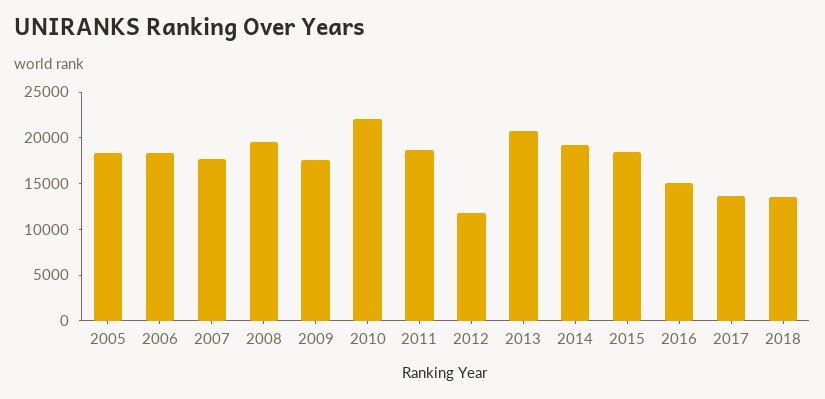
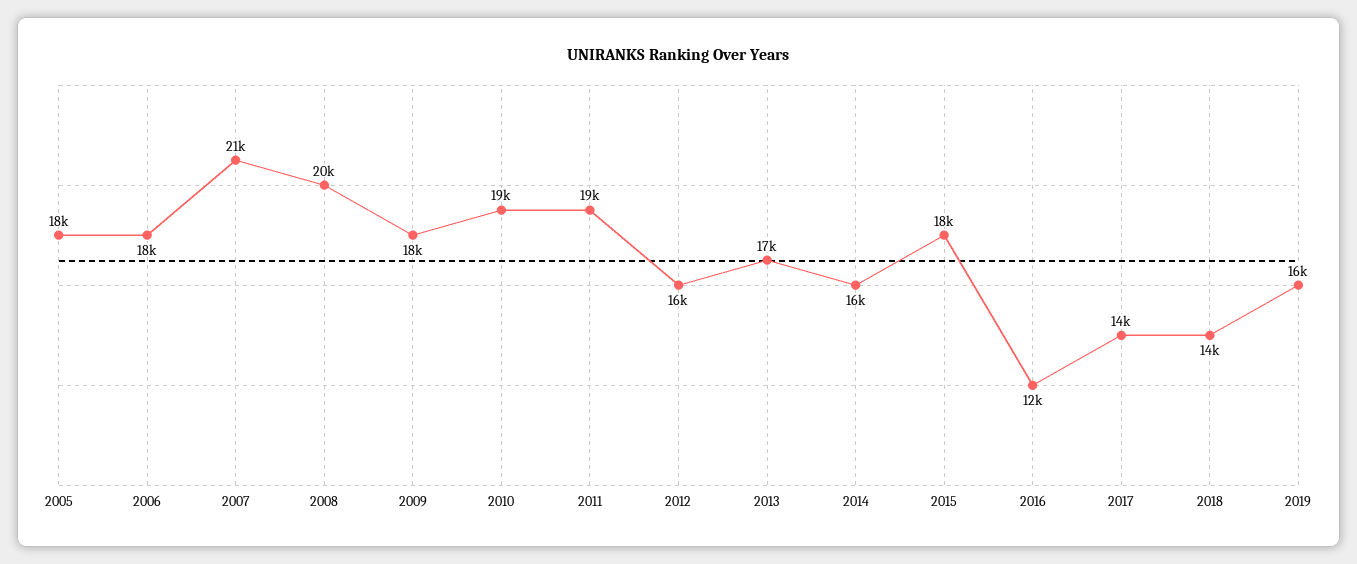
2007: 18000 -> 21000
2010: 22000 -> 19000
2012: 12000 -> 16000
2013: 21000 -> 17000
2014: 19000 -> 16000
2016: 15000 -> 12000
2019: none -> 16000

